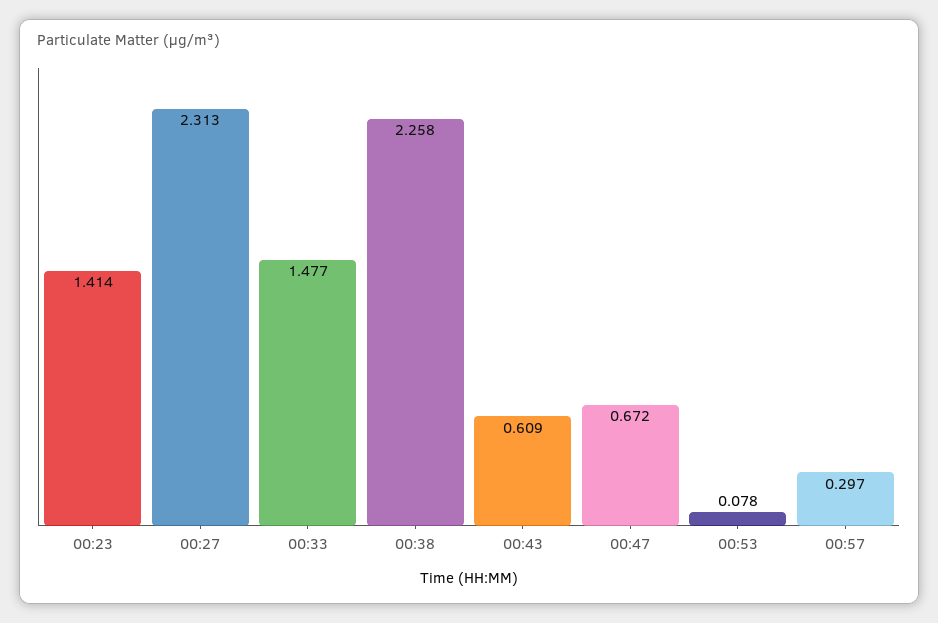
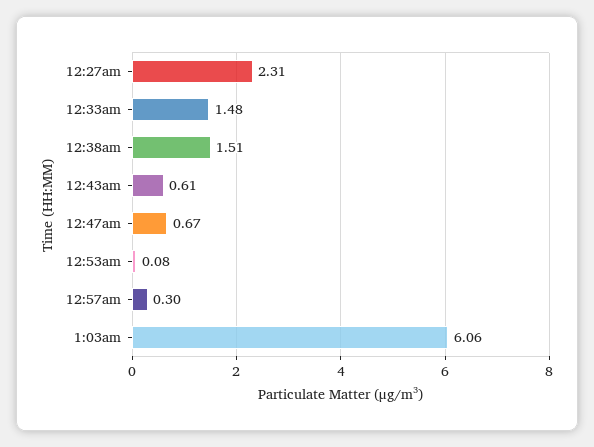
00:23: 1.414 -> none
00:38: 2.258 -> 1.51
1:03am: none -> 6.06

